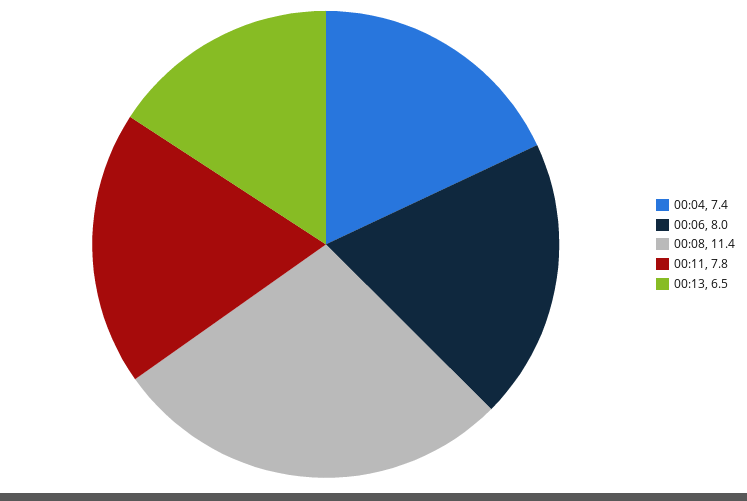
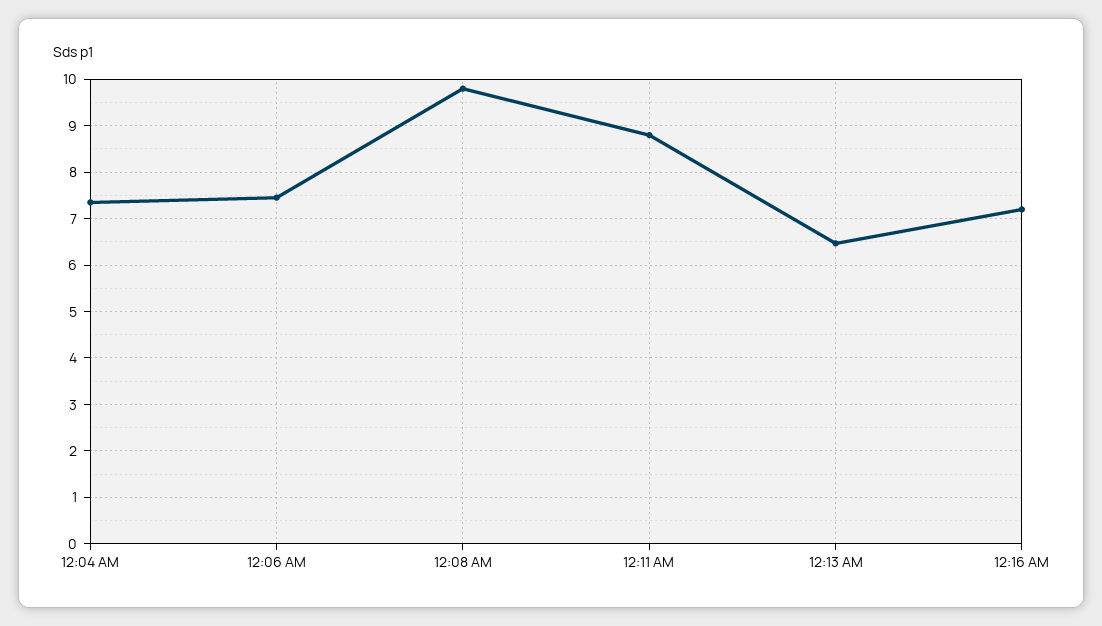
00:06: 8 -> 7.4
00:08: 11.4 -> 9.8
00:11: 7.8 -> 8.8
12:16 AM: none -> 7.2

